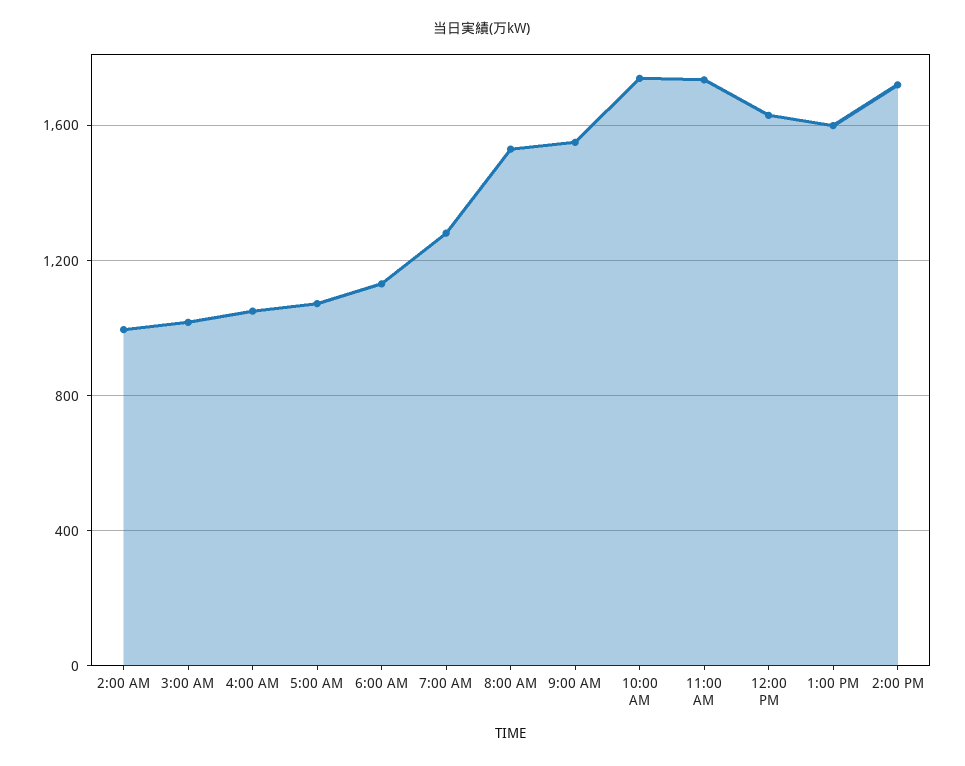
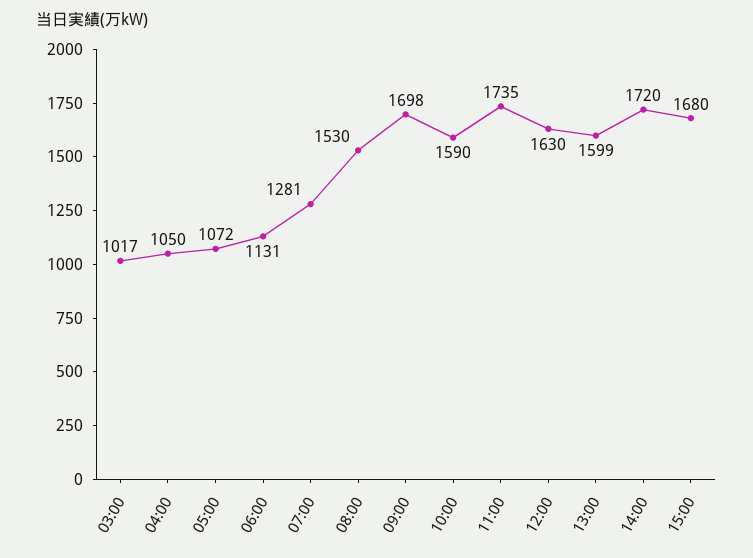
2:00 AM: 1000 -> none
9:00 AM: 1550 -> 1698
10:00 AM: 1750 -> 1590
15:00: none -> 1680

